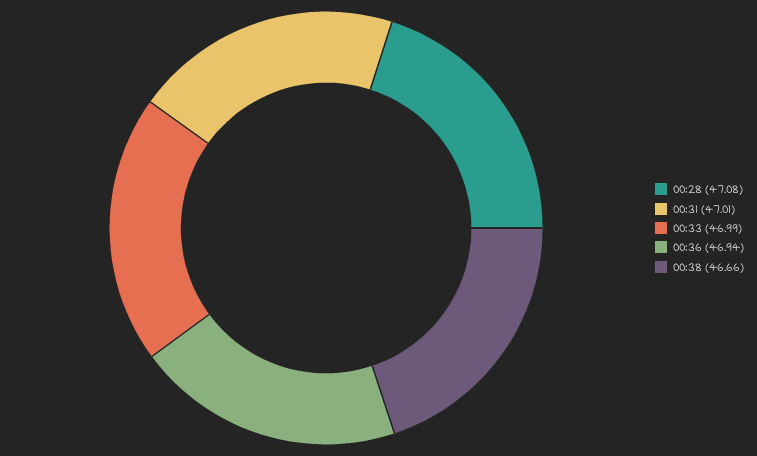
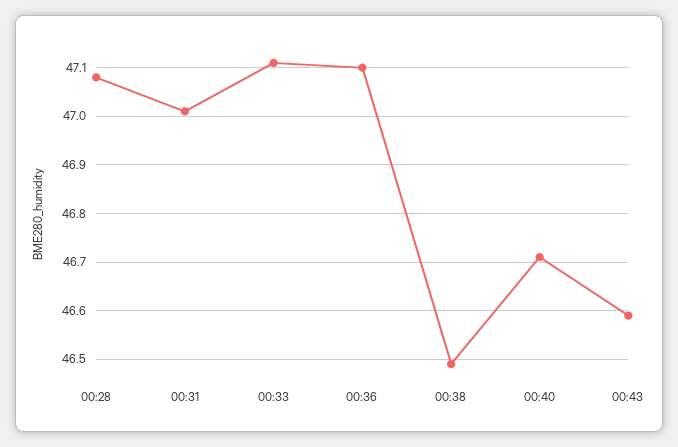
00:33: 46.99 -> 47.1
00:36: 46.94 -> 47.1
00:38: 46.66 -> 46.5
00:40: none -> 46.7
00:43: none -> 46.6

